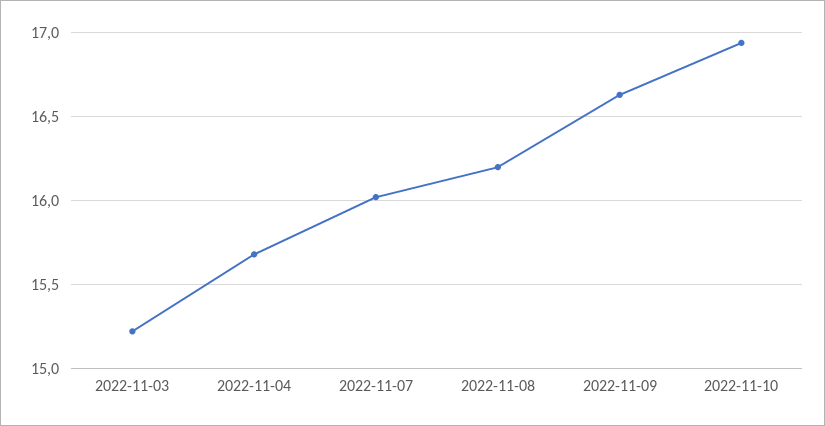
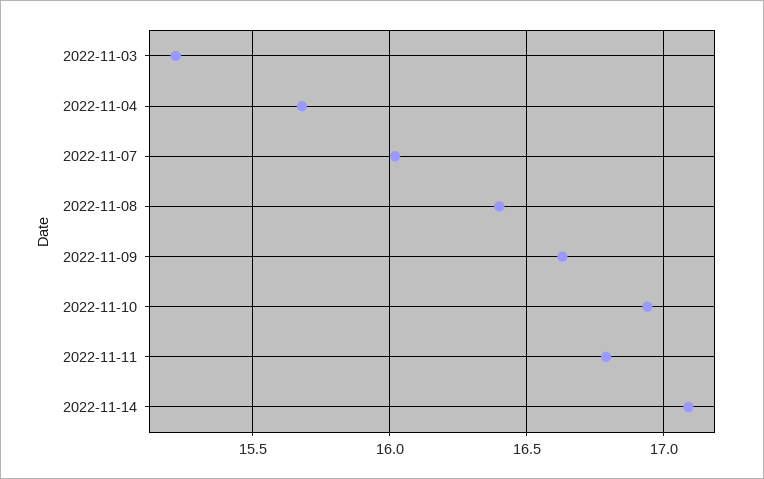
2022-11-08: 16.2 -> 16.4
2022-11-11: none -> 16.8
2022-11-14: none -> 17.1

